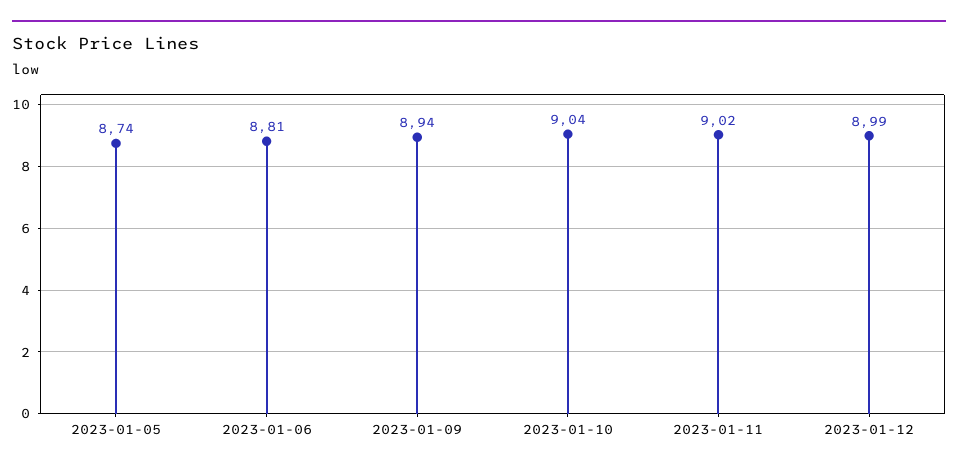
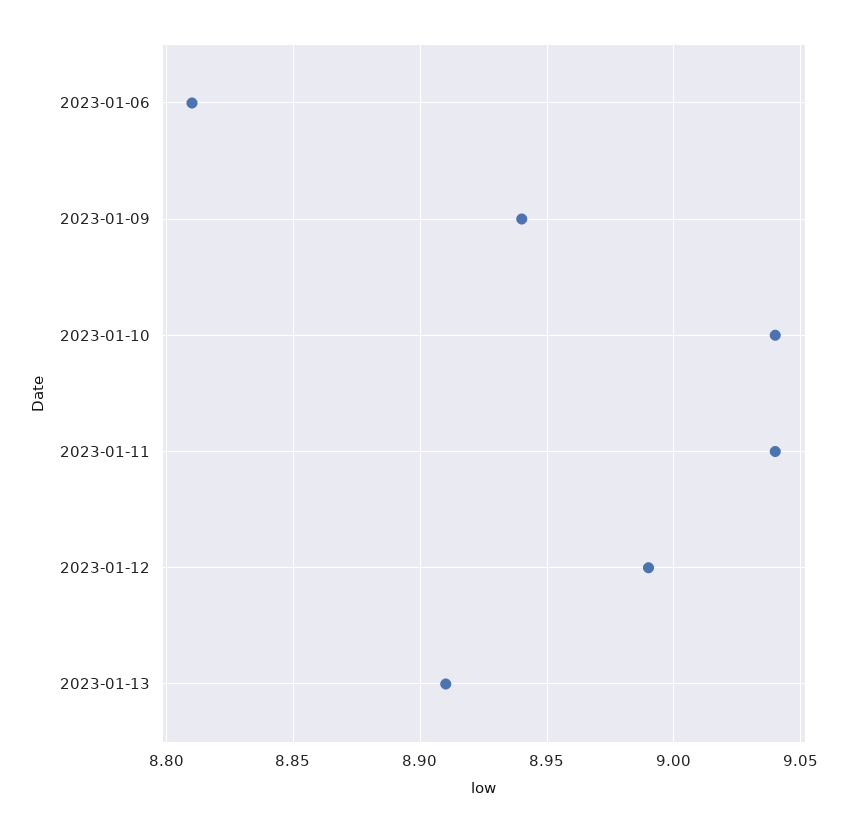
2023-01-05: 8.74 -> none
2023-01-11: 9.02 -> 9.04
2023-01-13: none -> 8.91

